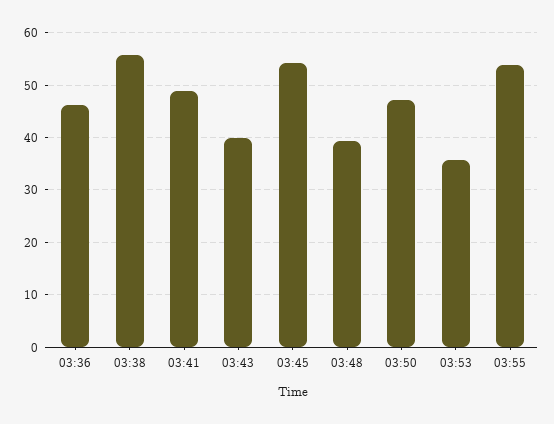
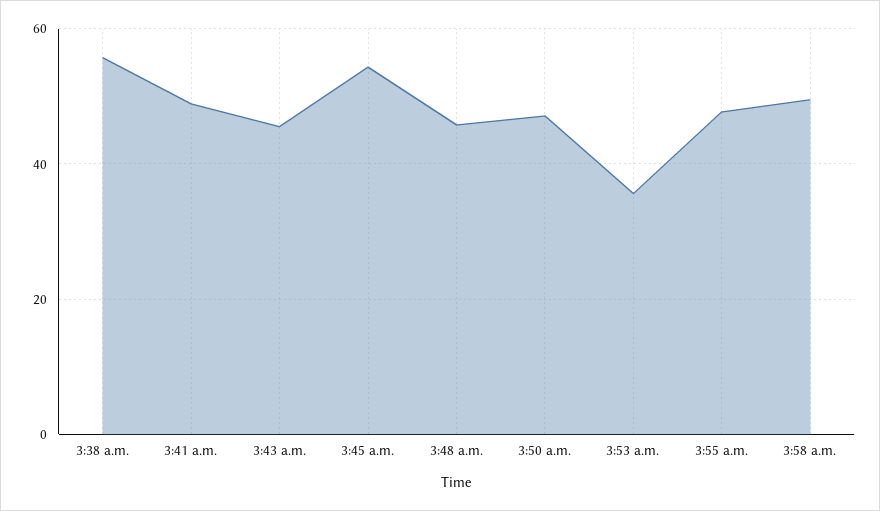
03:36: 46 -> none
03:43: 40 -> 46
03:48: 40 -> 46
03:55: 54 -> 48
3:58 a.m.: none -> 50

